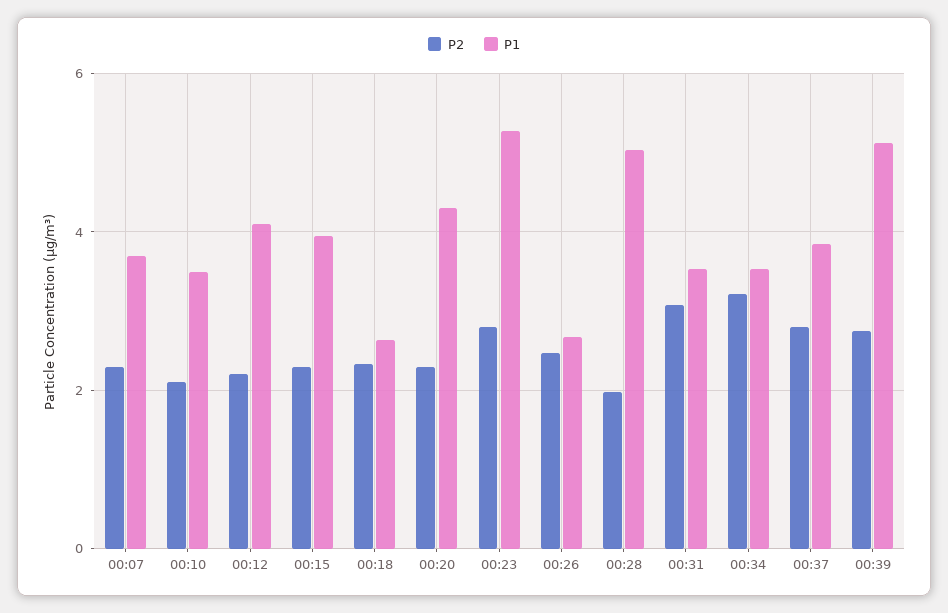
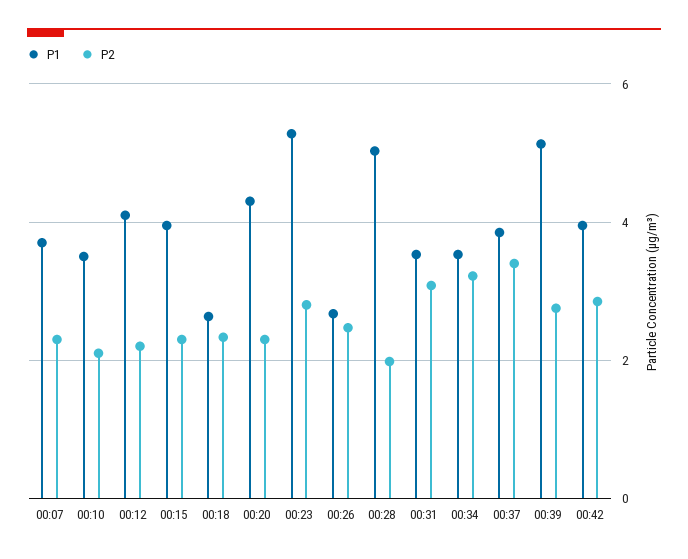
P2, 00:37: 2.8 -> 3.4
P1, 00:42: none -> 4
P2, 00:42: none -> 2.8

